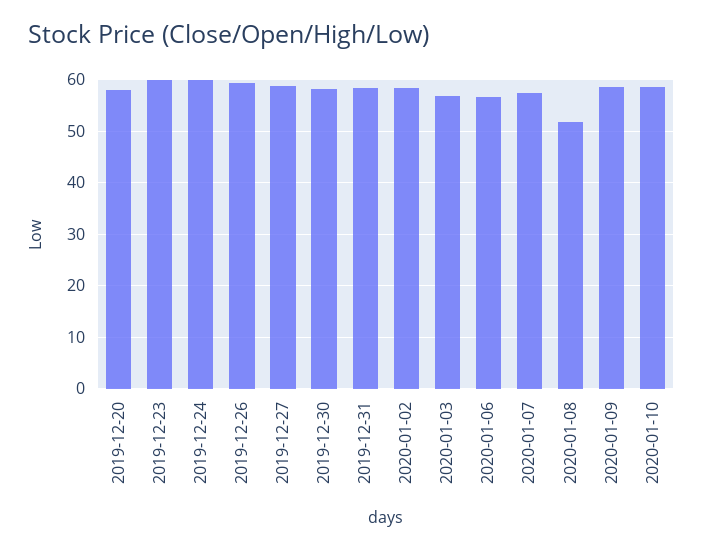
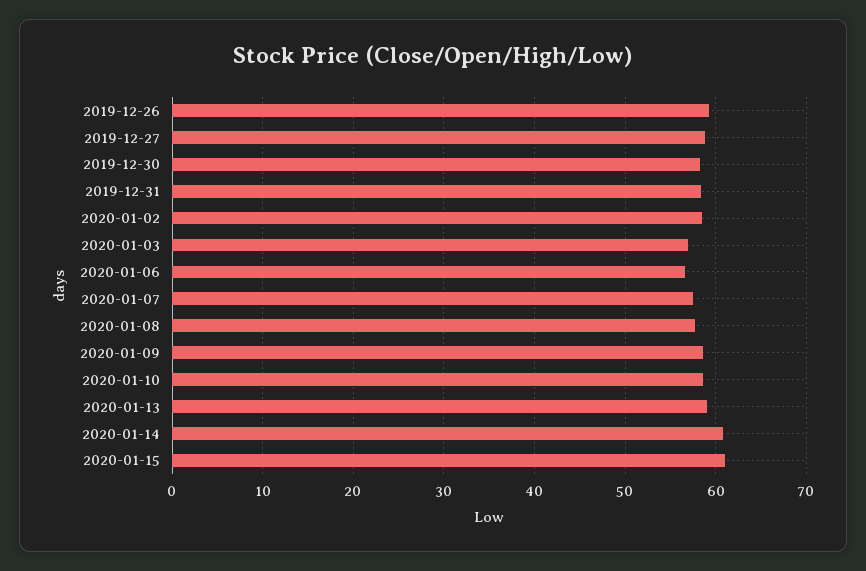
2019-12-20: 58 -> none
2019-12-23: 60 -> none
2019-12-24: 60 -> none
2020-01-08: 52 -> 58
2020-01-13: none -> 59
2020-01-14: none -> 61
2020-01-15: none -> 61

